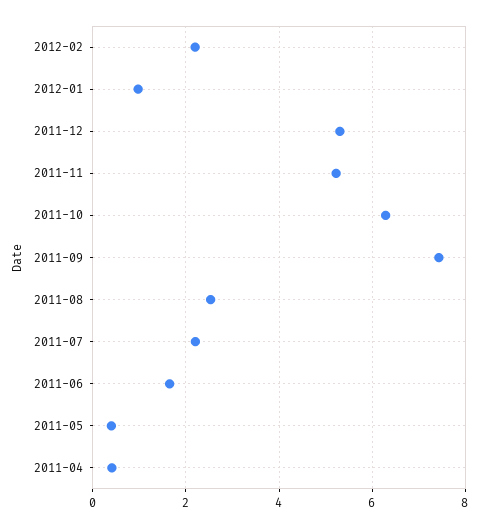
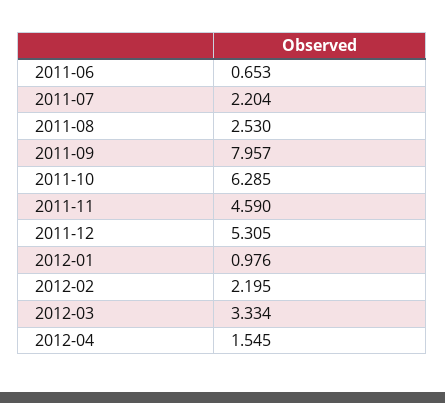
2011-11: 5.2 -> 4.59
2011-09: 7.4 -> 7.957
2011-06: 1.6 -> 0.653
2011-05: 0.4 -> none
2011-04: 0.4 -> none
2012-03: none -> 3.334
2012-04: none -> 1.545

